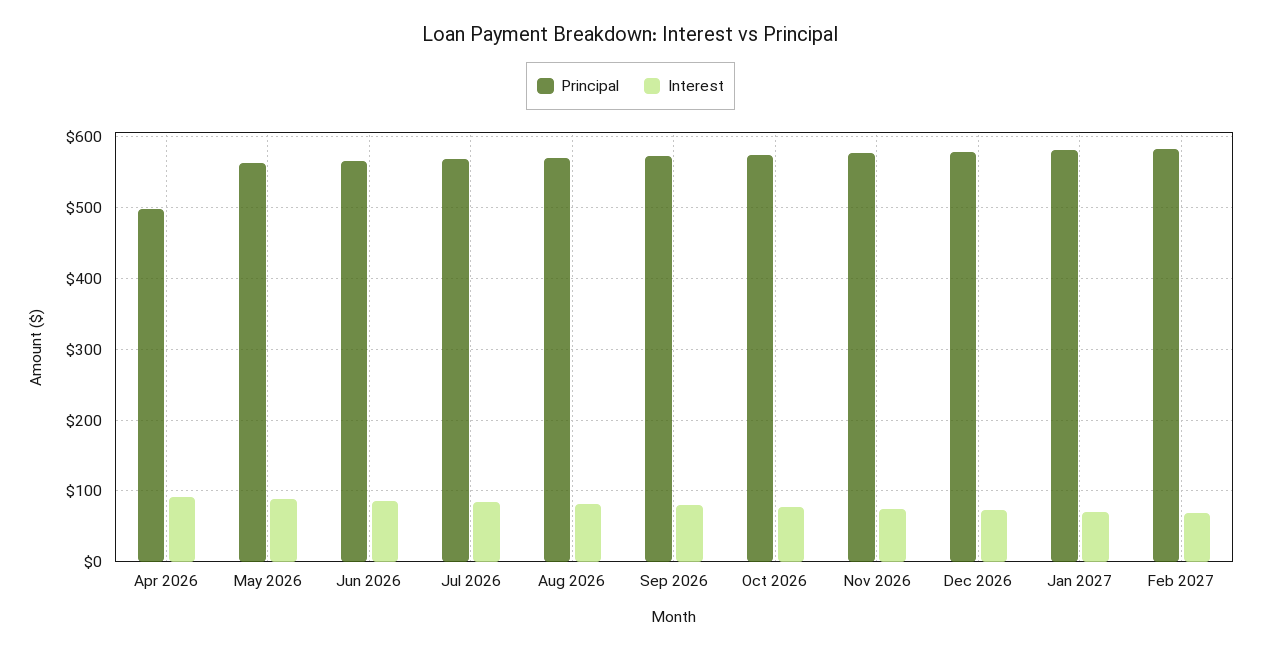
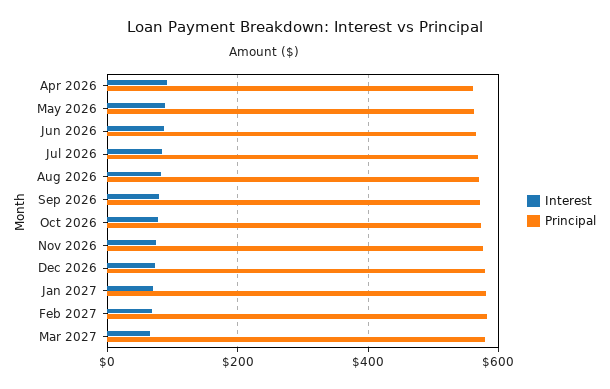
Principal, Apr 2026: 500 -> 560
Interest, Mar 2027: none -> 60
Principal, Mar 2027: none -> 580

